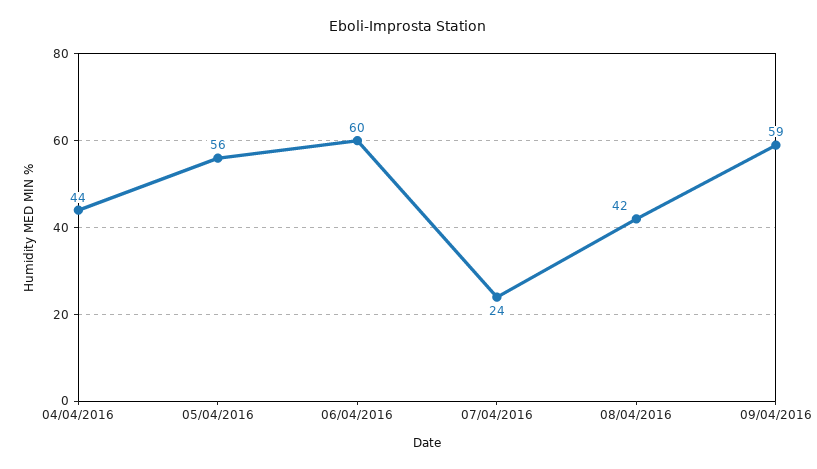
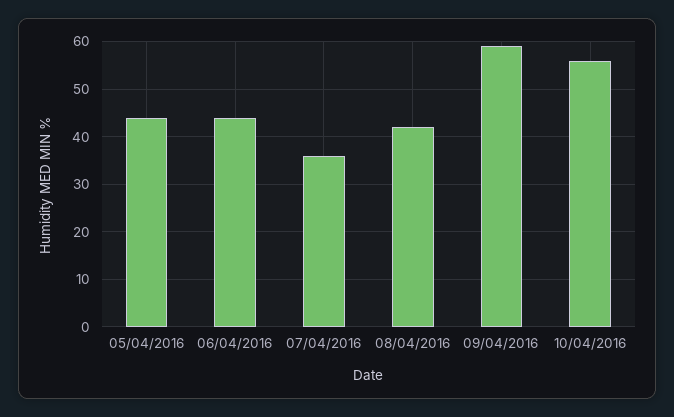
04/04/2016: 44 -> none
05/04/2016: 56 -> 45
06/04/2016: 60 -> 45
07/04/2016: 24 -> 35
10/04/2016: none -> 55

